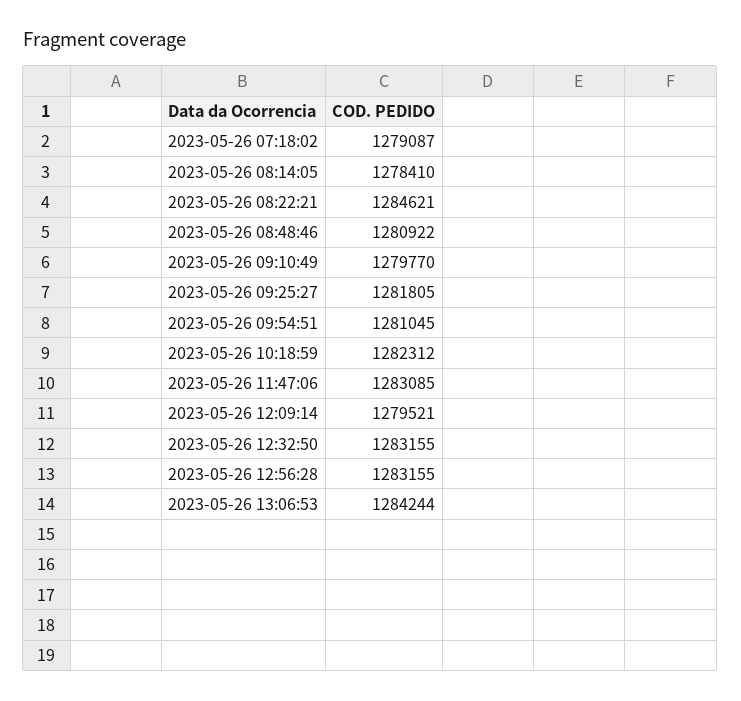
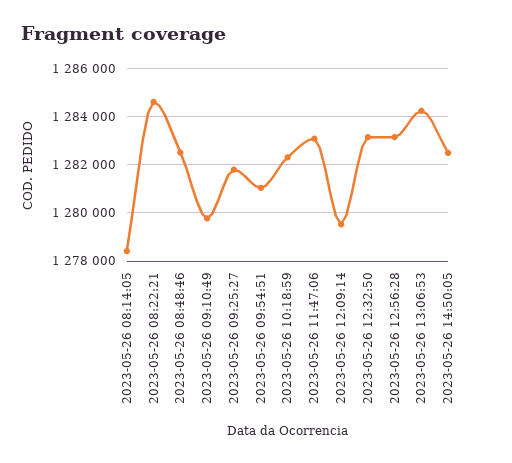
2023-05-26 07:18:02: 1279087 -> none
2023-05-26 08:48:46: 1280922 -> 1282500
2023-05-26 14:50:05: none -> 1282500

